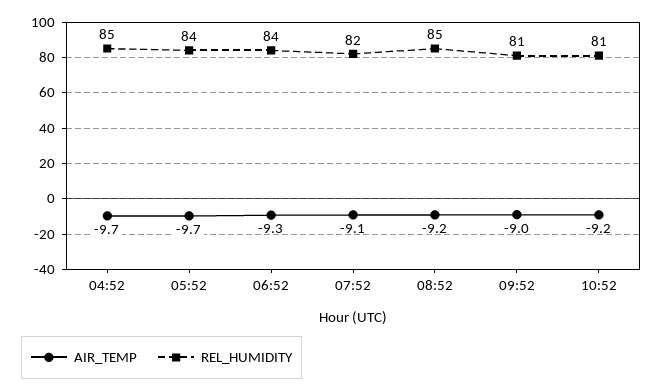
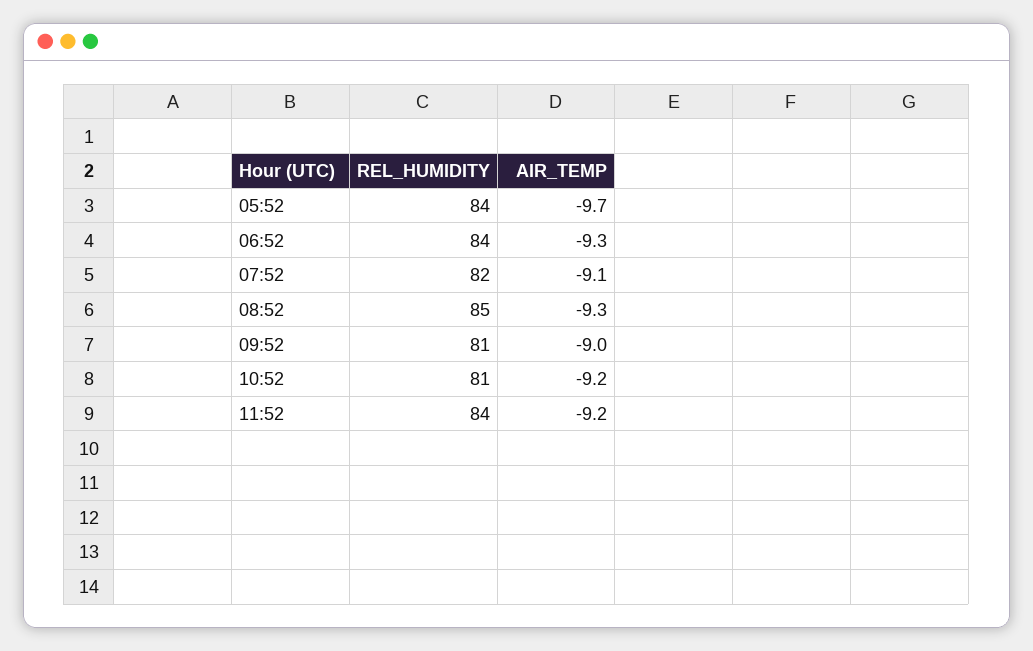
AIR_TEMP, 04:52: -9.7 -> none
REL_HUMIDITY, 04:52: 85 -> none
AIR_TEMP, 08:52: -9.2 -> -9.3
REL_HUMIDITY, 11:52: none -> 84
AIR_TEMP, 11:52: none -> -9.2

